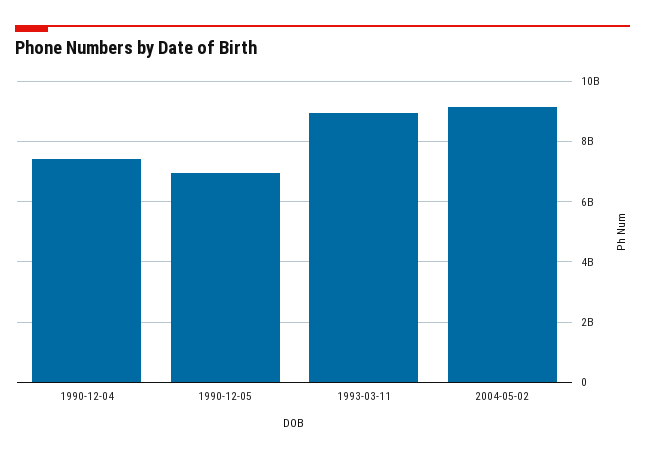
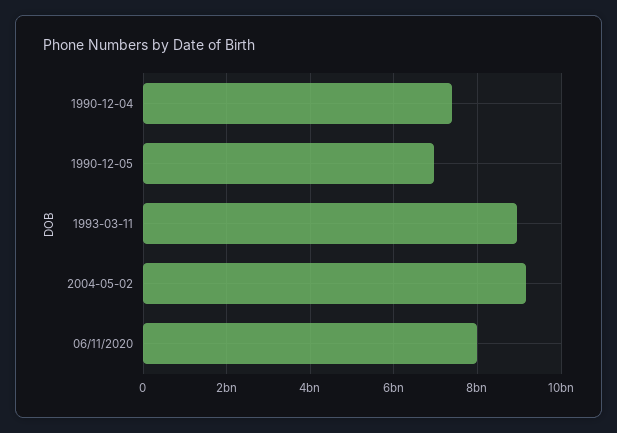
06/11/2020: none -> 8000000000

